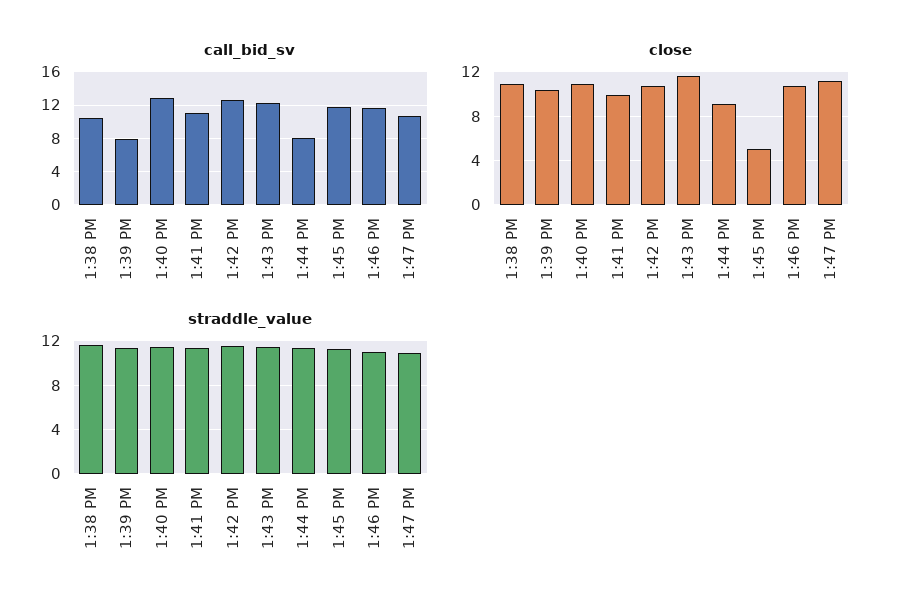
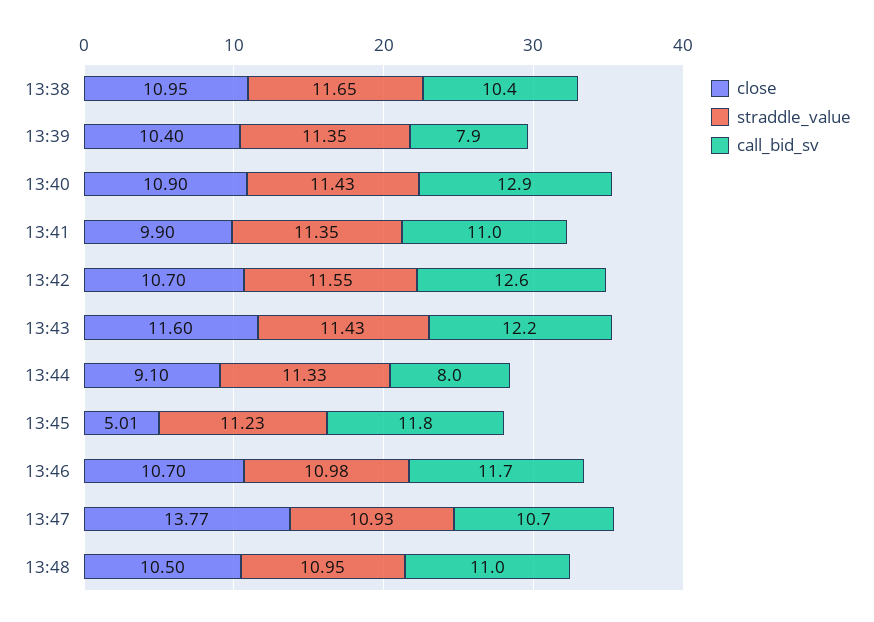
close, 1:47 PM: 11 -> 13.77
close, 13:48: none -> 10.5
straddle_value, 13:48: none -> 10.95
call_bid_sv, 13:48: none -> 11

